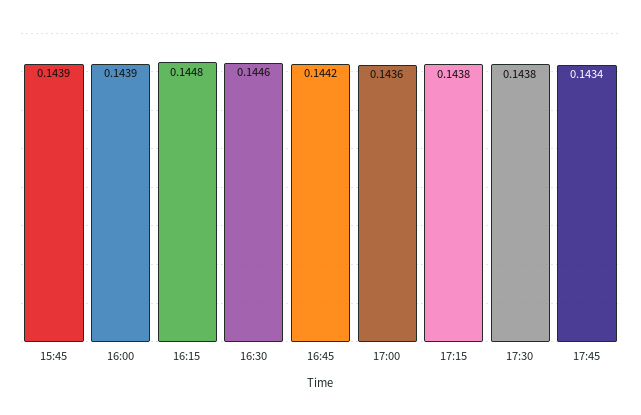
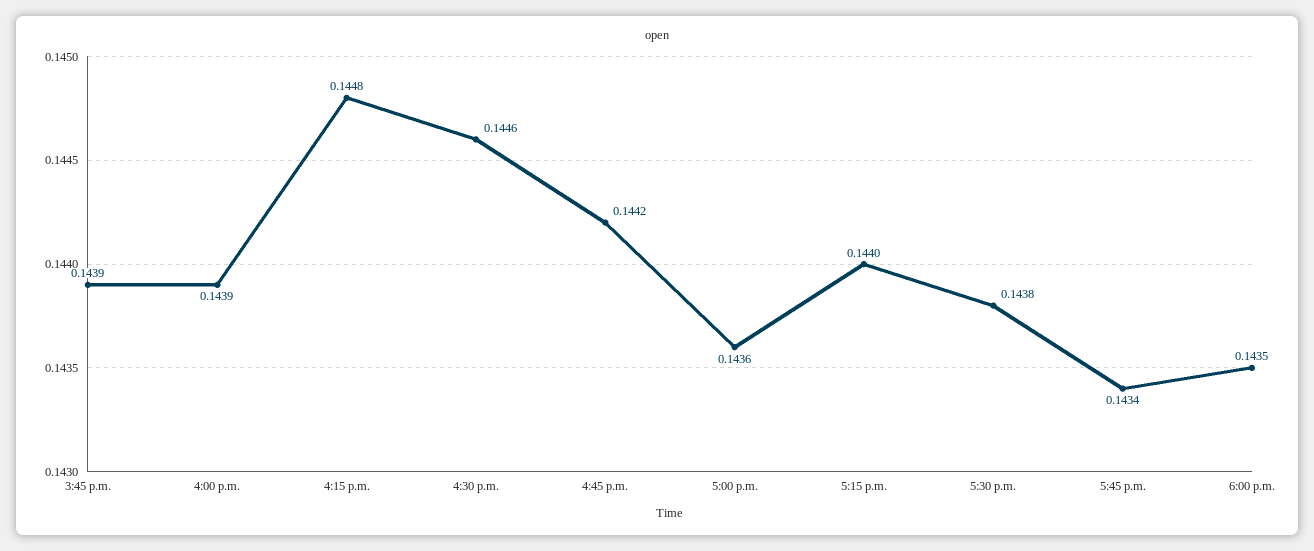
17:15: 0.1438 -> 0.144
6:00 p.m.: none -> 0.1435

